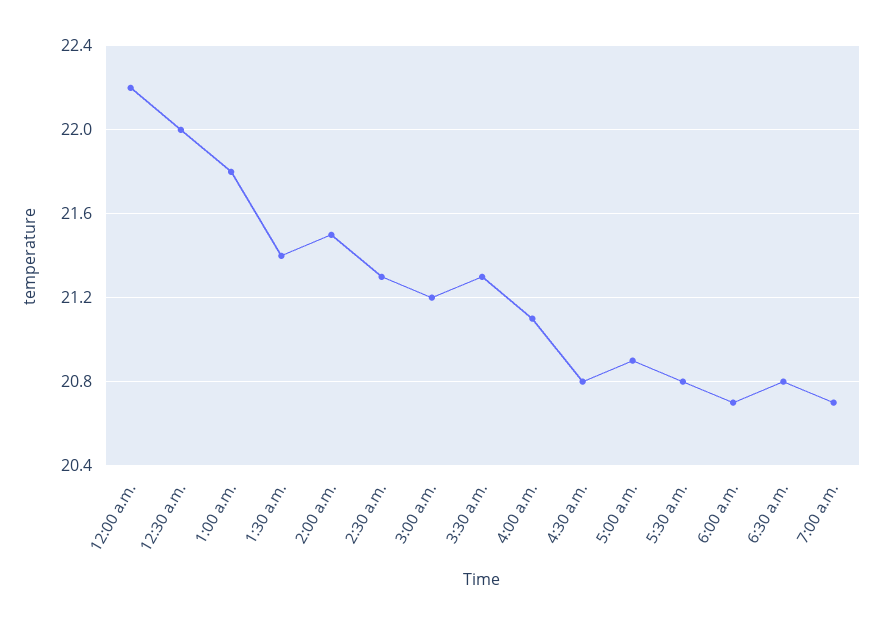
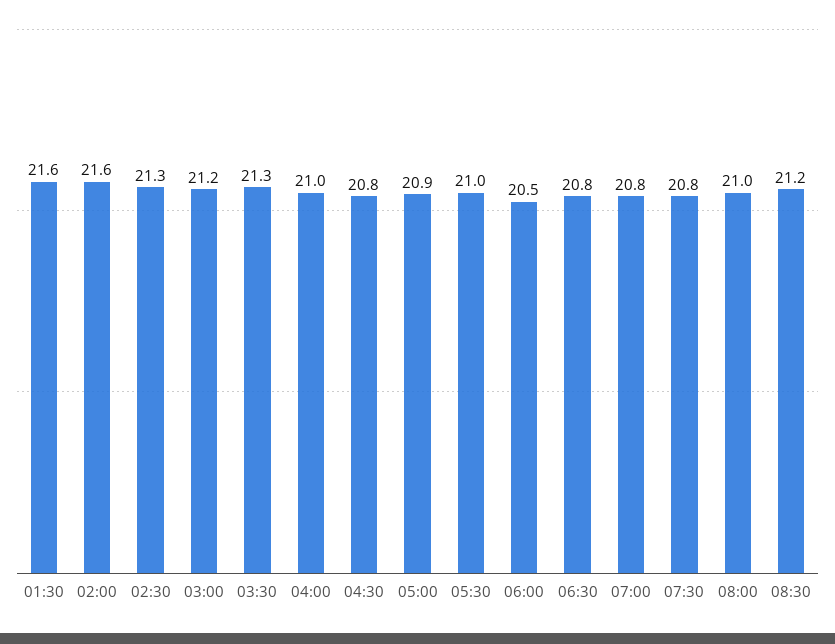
12:00 a.m.: 22.2 -> none
12:30 a.m.: 22 -> none
1:00 a.m.: 21.8 -> none
1:30 a.m.: 21.4 -> 21.6
2:00 a.m.: 21.5 -> 21.6
4:00 a.m.: 21.1 -> 21
5:30 a.m.: 20.8 -> 21
6:00 a.m.: 20.7 -> 20.5
7:00 a.m.: 20.7 -> 20.8
07:30: none -> 20.8
08:00: none -> 21
08:30: none -> 21.2

